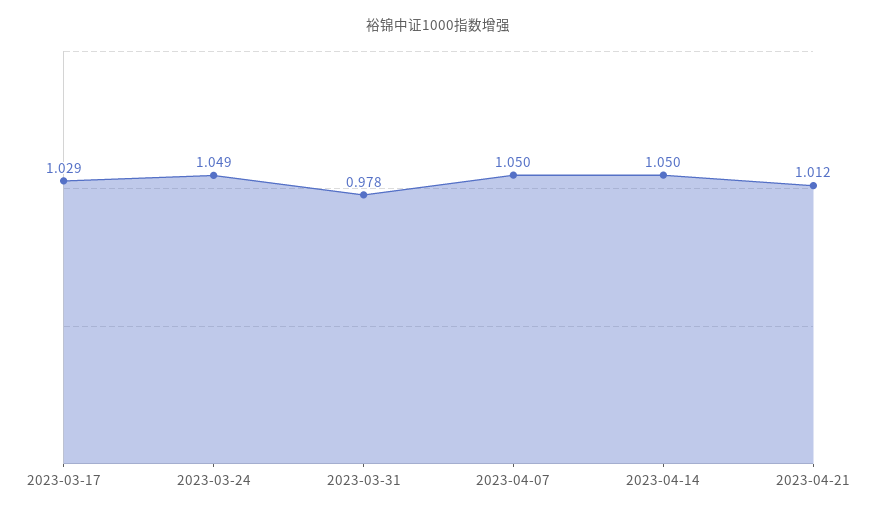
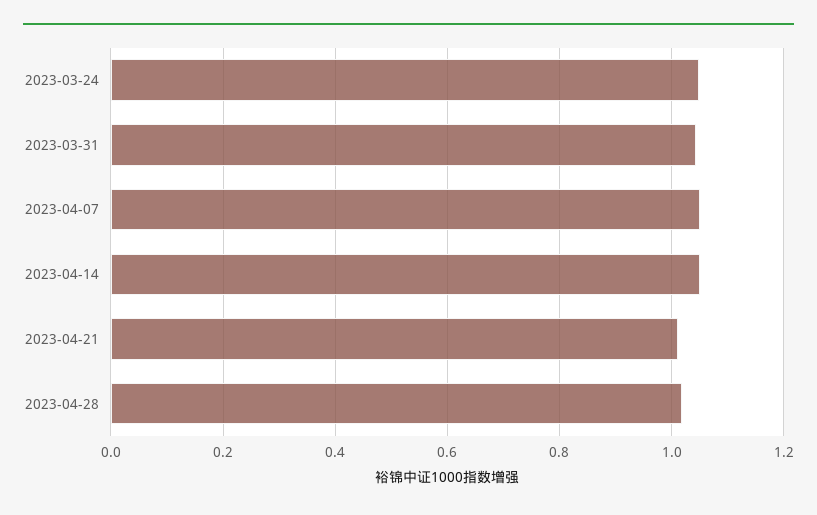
2023-03-17: 1.029 -> none
2023-03-31: 0.978 -> 1.04
2023-04-28: none -> 1.02

